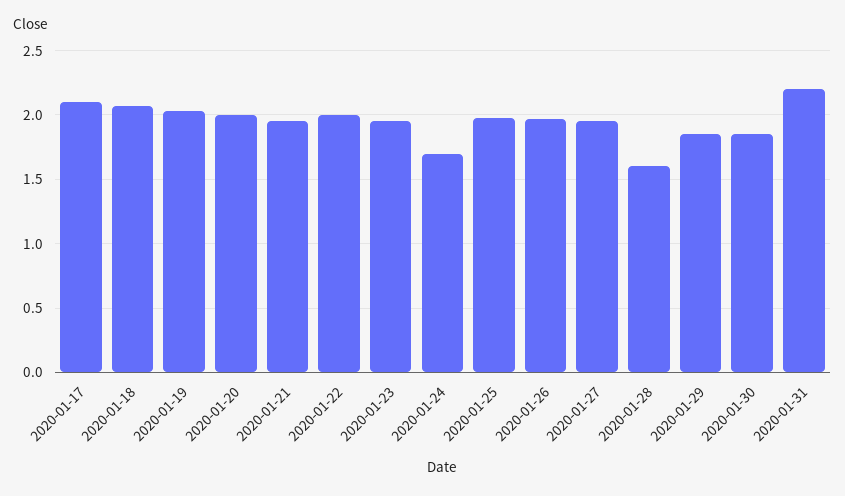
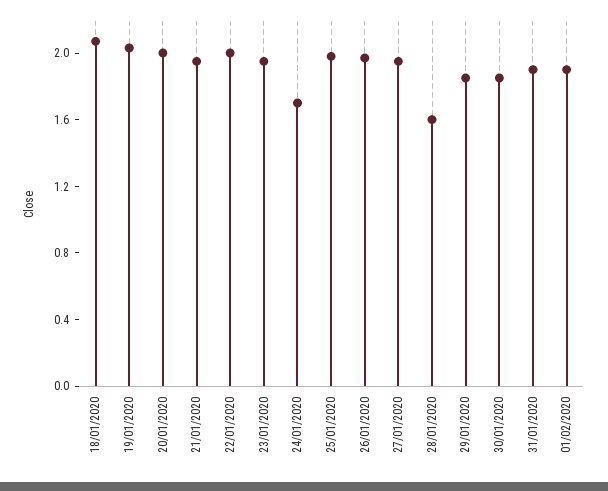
2020-01-17: 2.1 -> none
2020-01-31: 2.2 -> 1.9
01/02/2020: none -> 1.9

